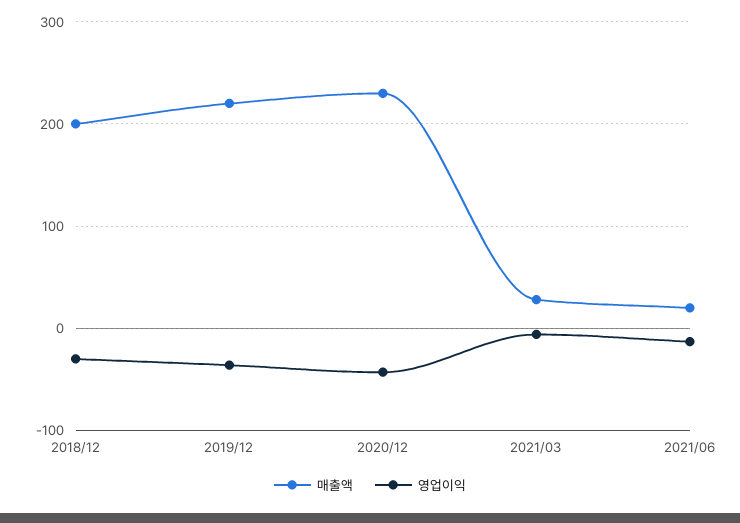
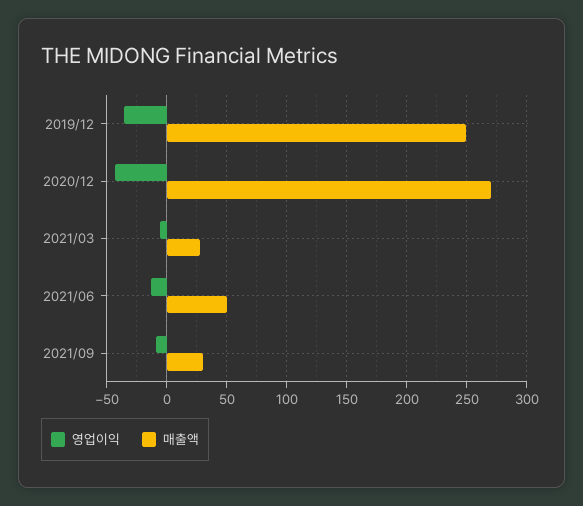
매출액, 2018/12: 200 -> none
영업이익, 2018/12: -30 -> none
매출액, 2019/12: 220 -> 250
매출액, 2020/12: 230 -> 270
매출액, 2021/06: 20 -> 50
영업이익, 2021/09: none -> -10
매출액, 2021/09: none -> 30

